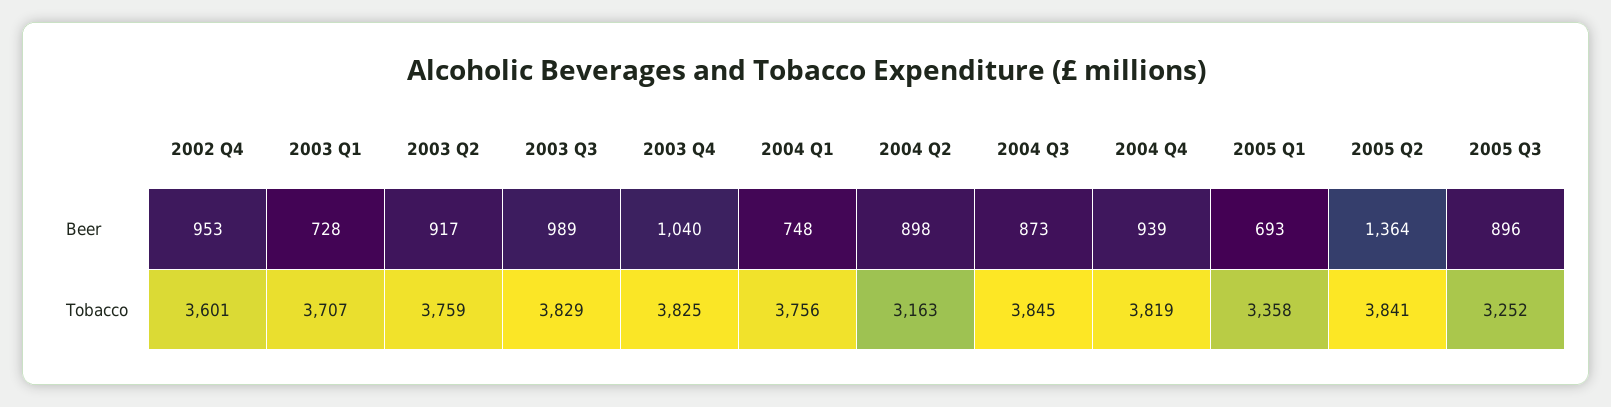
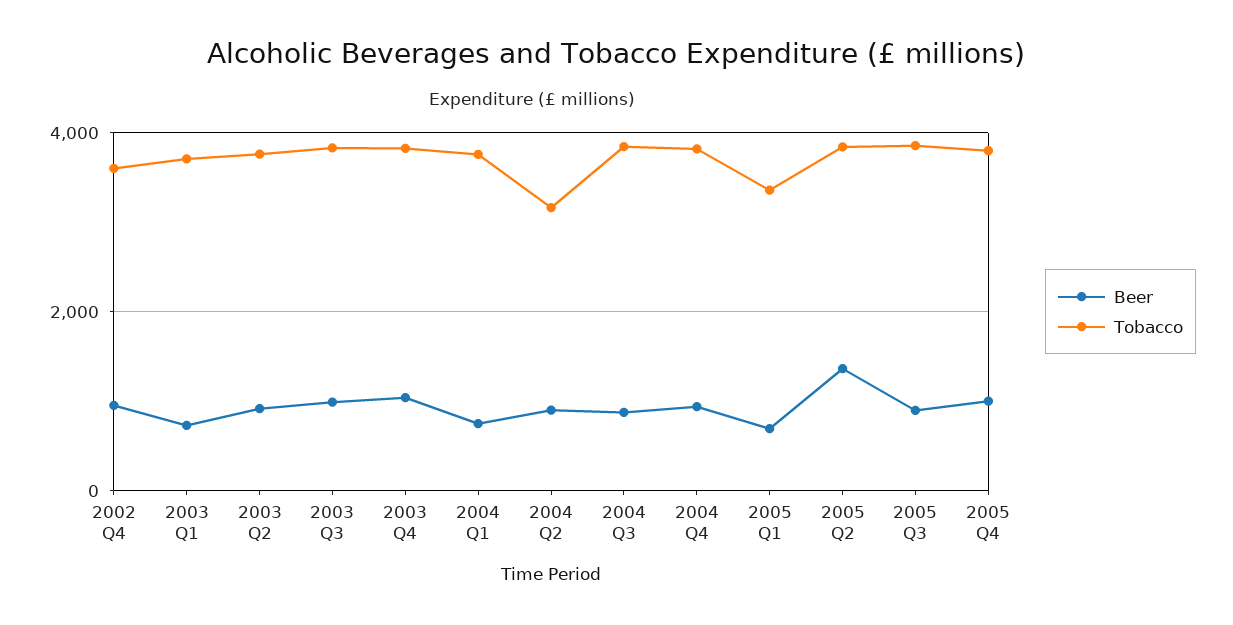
Tobacco, 2005 Q3: 3252 -> 3800
Beer, 2005 Q4: none -> 1000
Tobacco, 2005 Q4: none -> 3800

